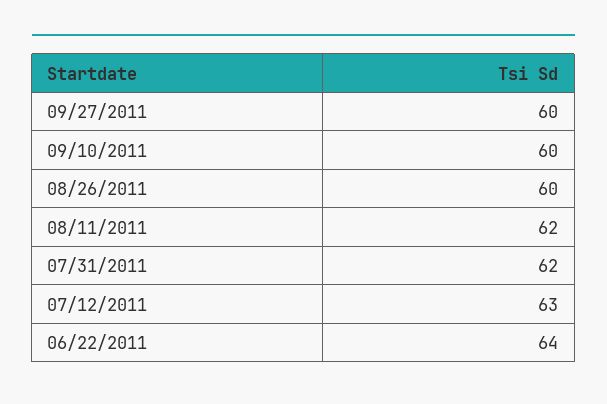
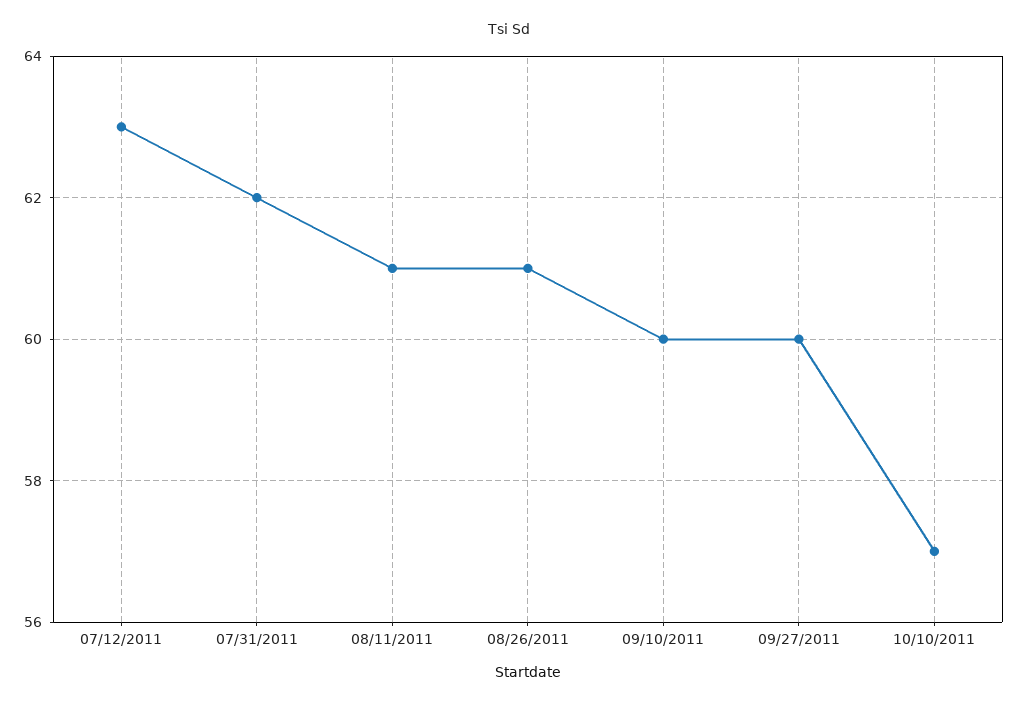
08/26/2011: 60 -> 61
08/11/2011: 62 -> 61
06/22/2011: 64 -> none
10/10/2011: none -> 57

